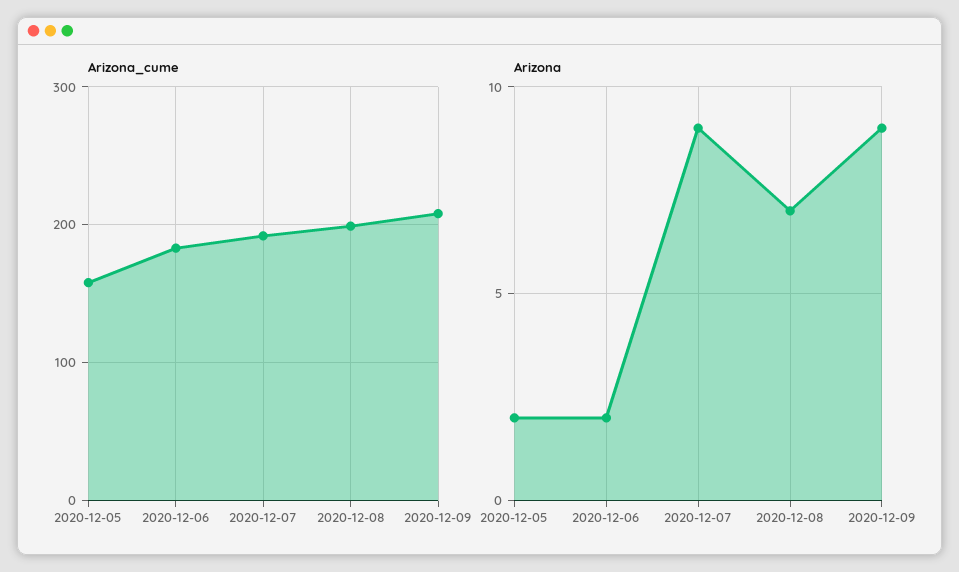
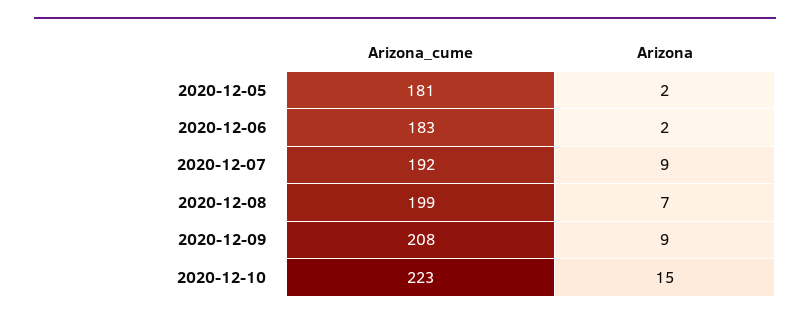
Arizona_cume, 2020-12-05: 160 -> 181
Arizona_cume, 2020-12-10: none -> 223
Arizona, 2020-12-10: none -> 15

